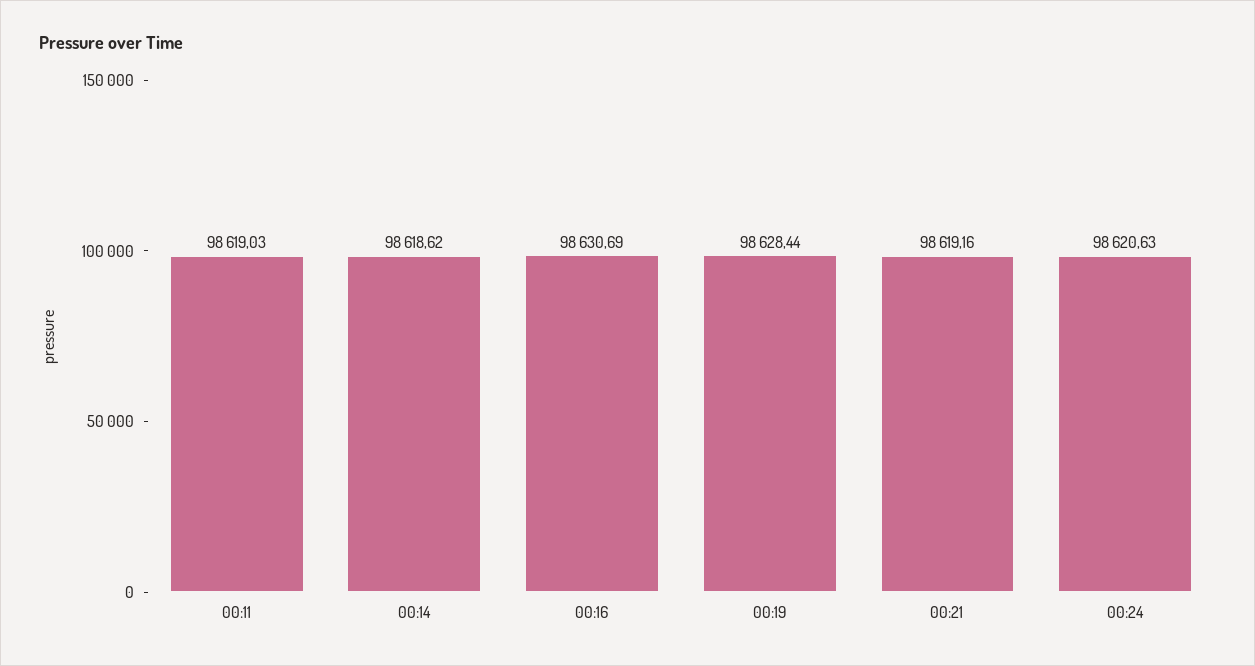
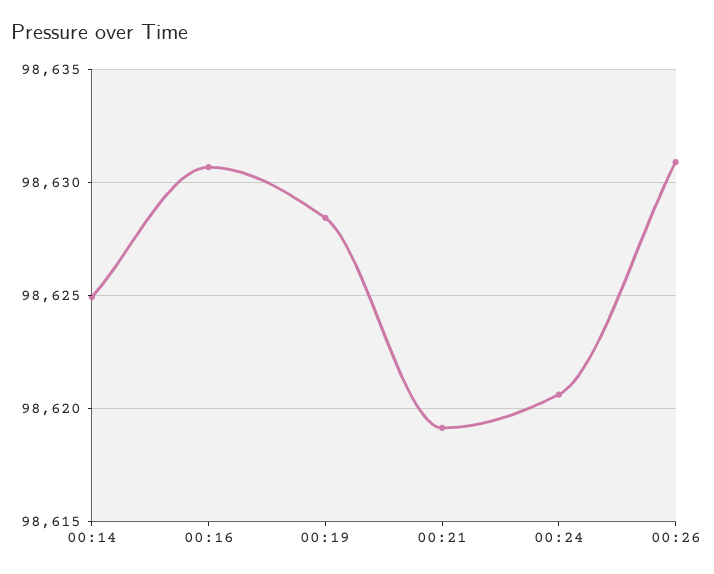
00:11: 98619.03 -> none
00:14: 98618.62 -> 98625
00:26: none -> 98631

